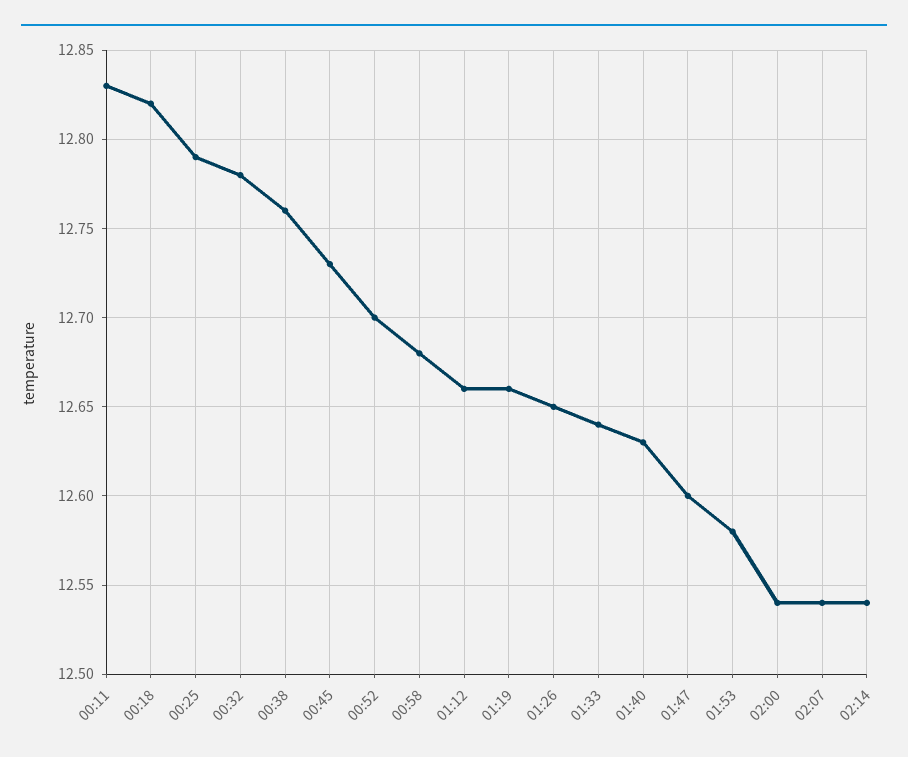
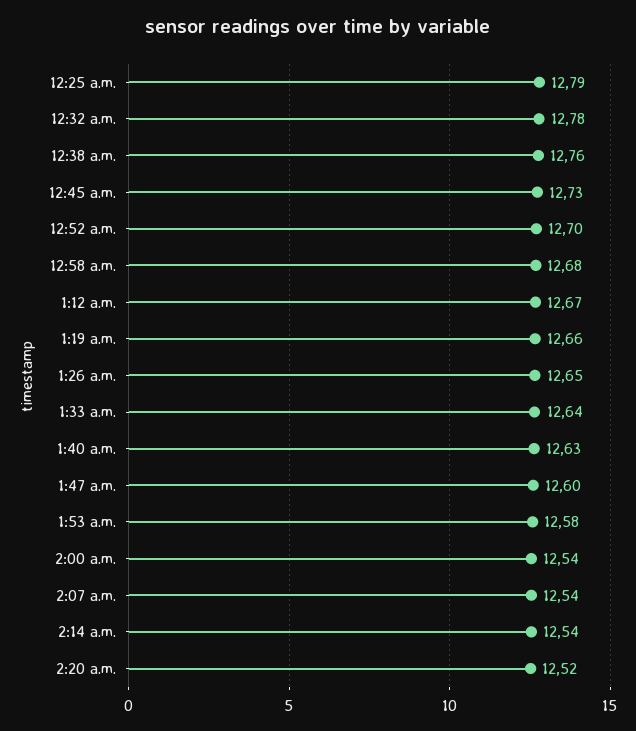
00:11: 12.83 -> none
00:18: 12.82 -> none
01:12: 12.66 -> 12.67
2:20 a.m.: none -> 12.52

